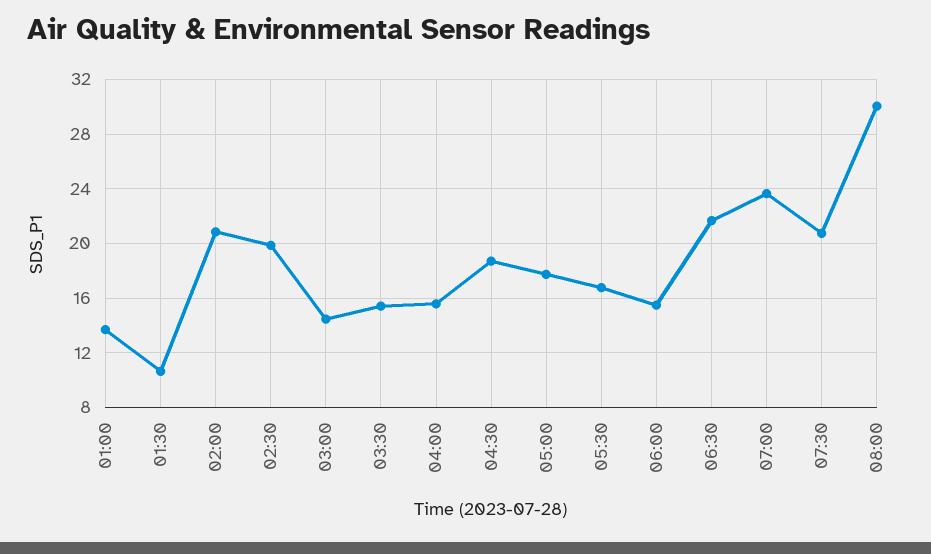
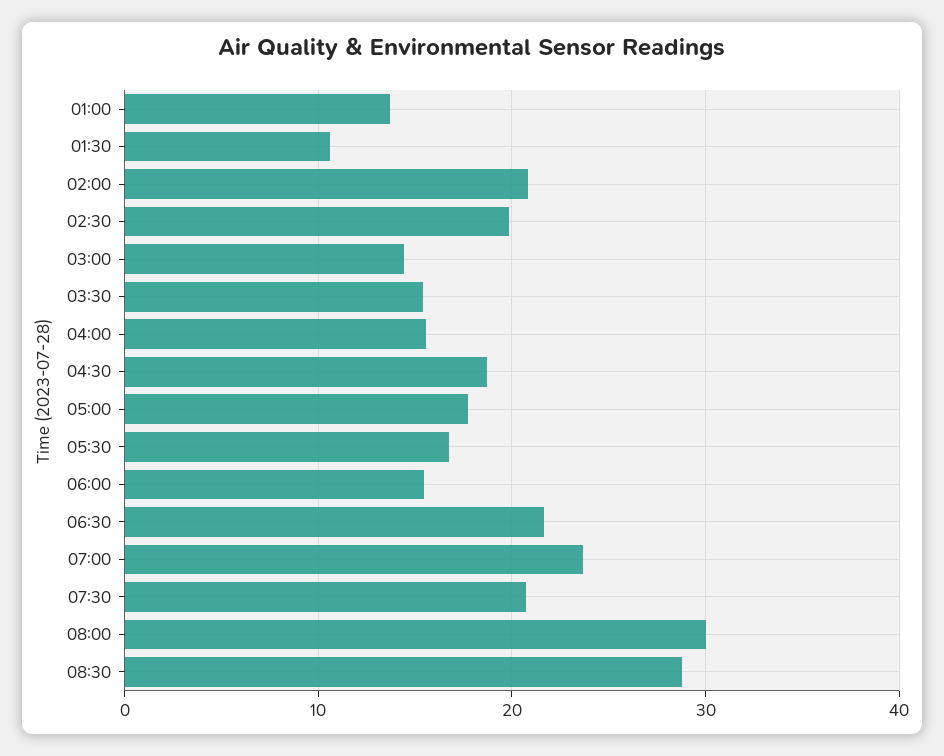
08:30: none -> 29

